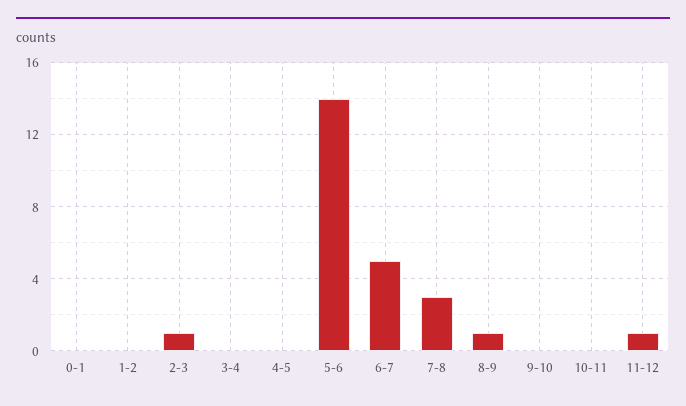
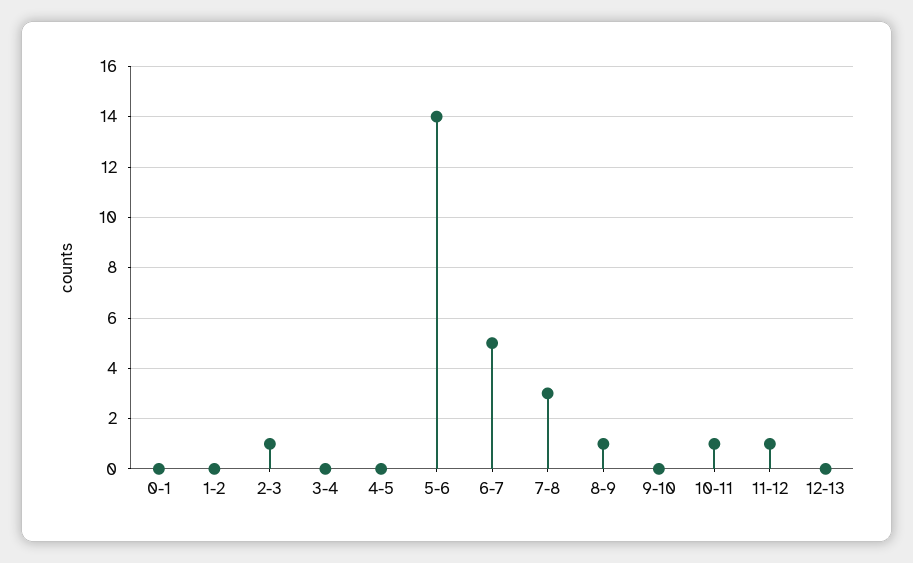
10-11: 0 -> 1
12-13: none -> 0

